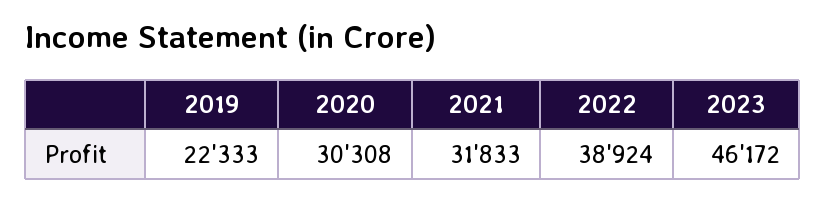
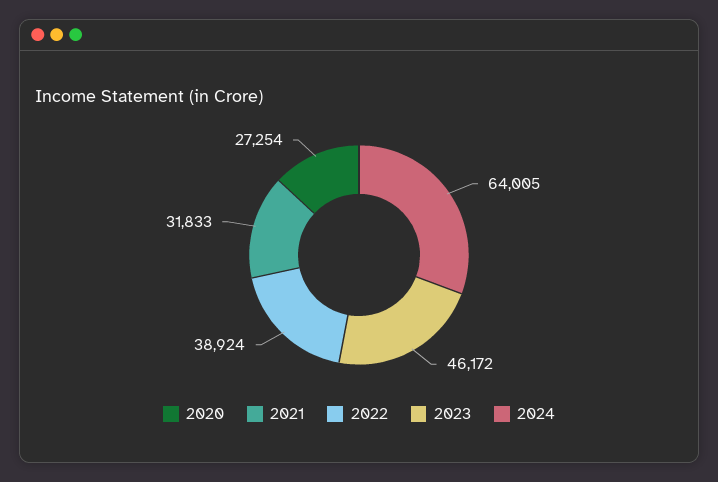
2019: 22333 -> none
2020: 30308 -> 27254
2024: none -> 64005

